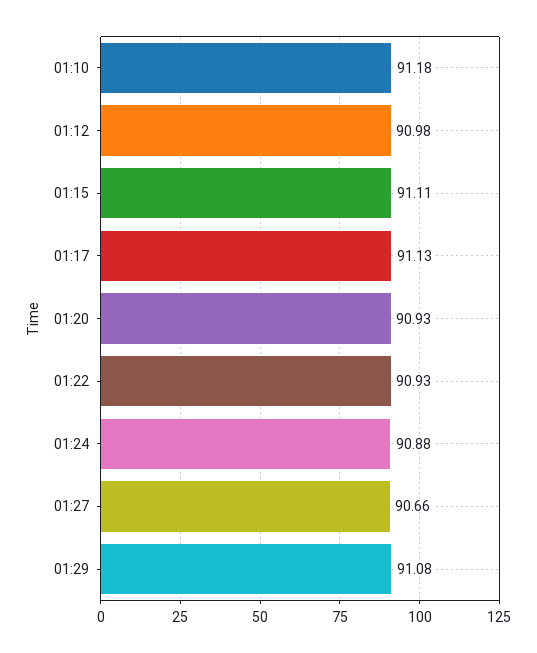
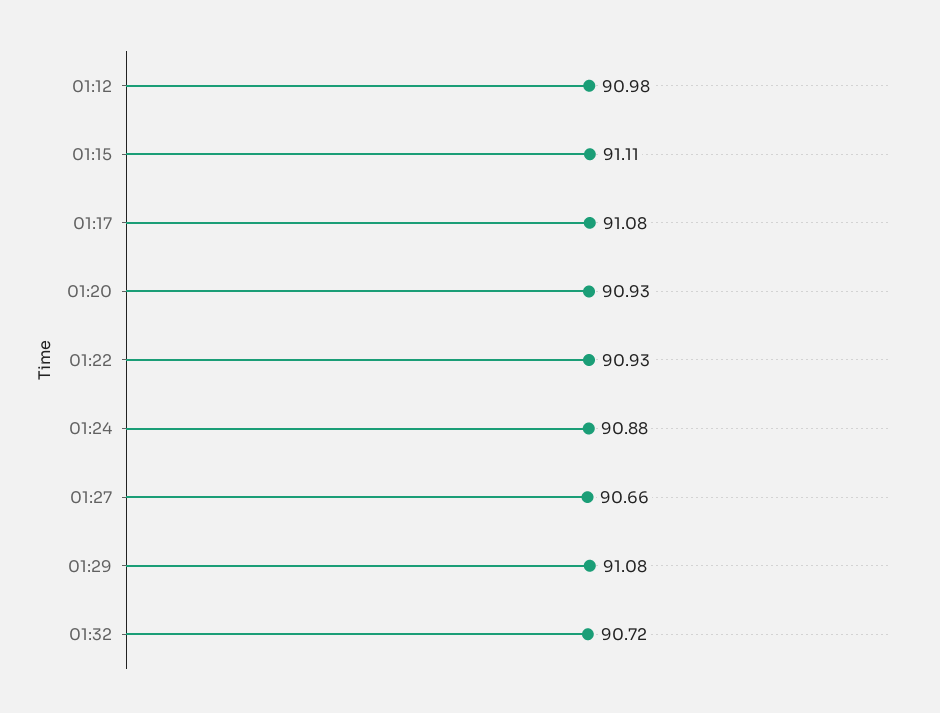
01:10: 91.18 -> none
01:17: 91.13 -> 91.08
01:32: none -> 90.72

